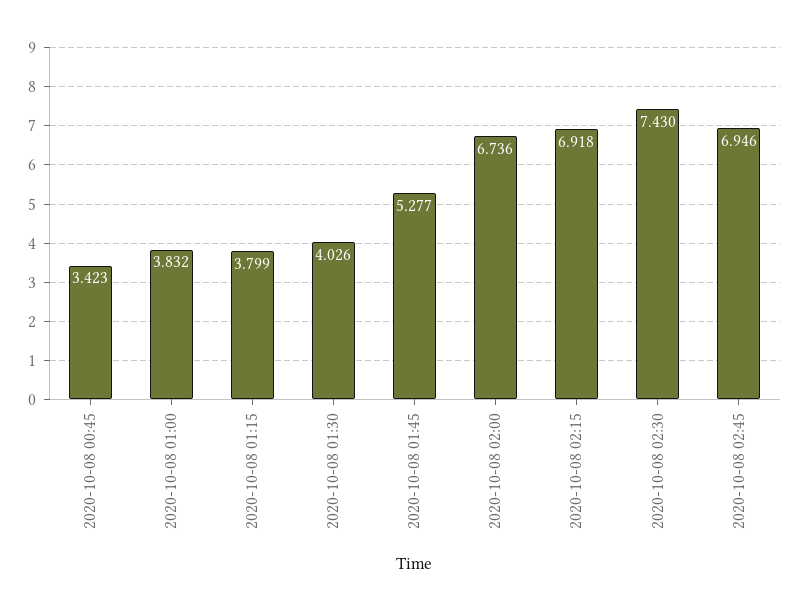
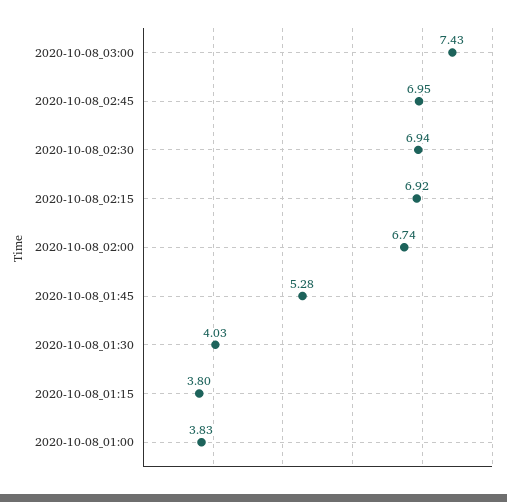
2020-10-08 00:45: 3.423 -> none
2020-10-08 02:30: 7.43 -> 6.94
2020-10-08_03:00: none -> 7.43

